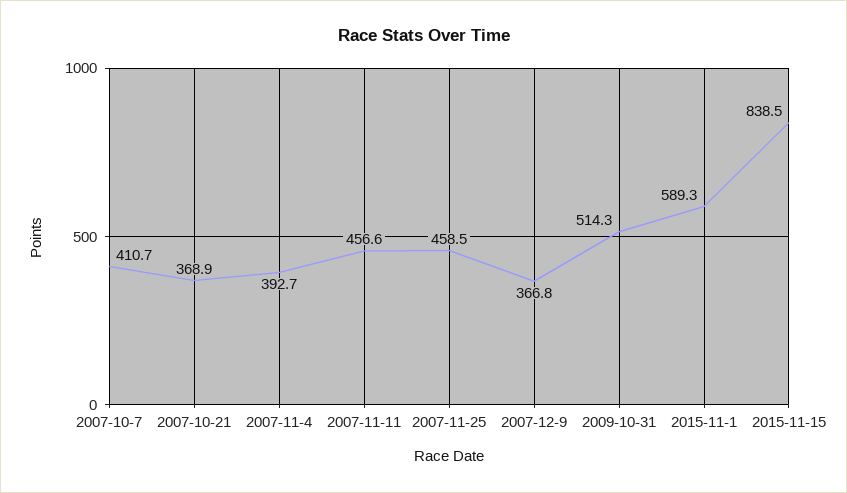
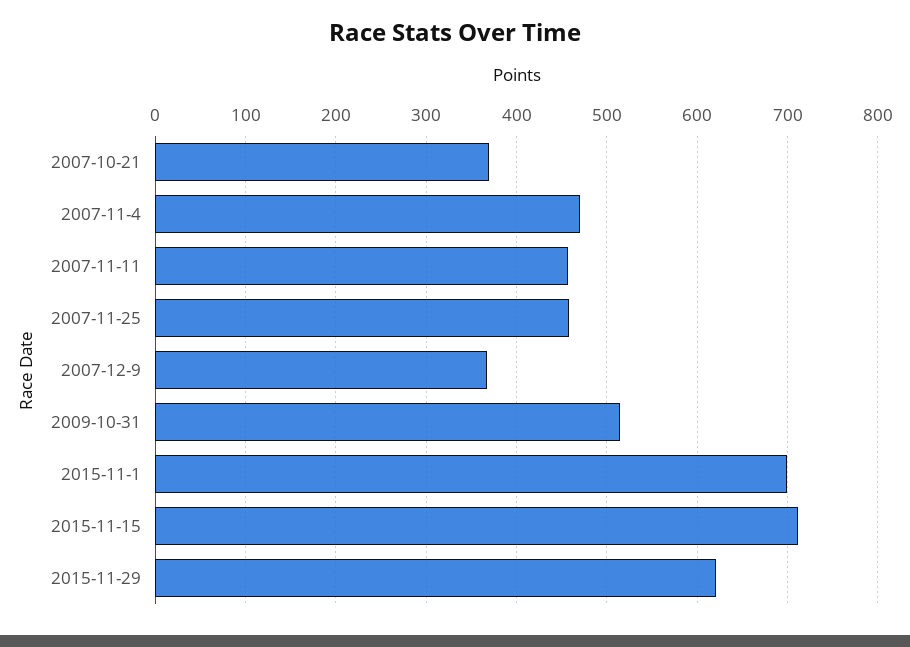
2007-10-7: 410.7 -> none
2007-11-4: 392.7 -> 470
2015-11-1: 589.3 -> 700
2015-11-15: 838.5 -> 710
2015-11-29: none -> 620

